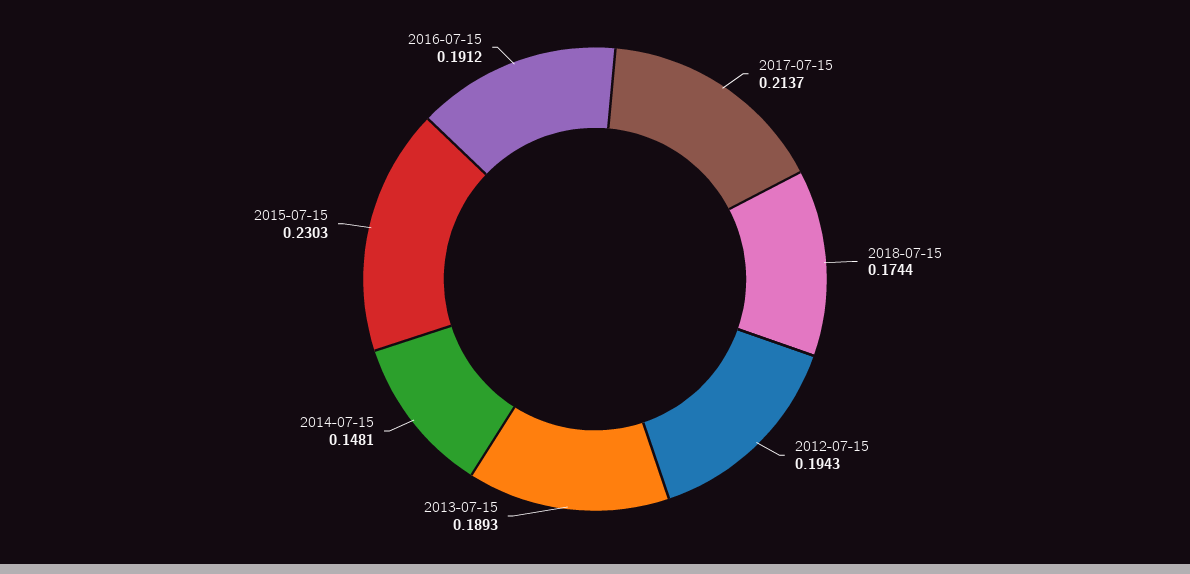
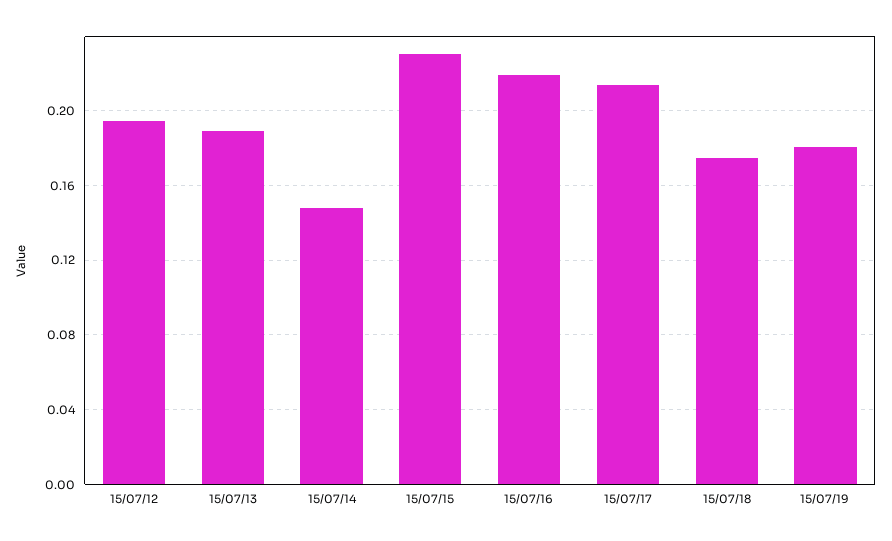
2016-07-15: 0.1912 -> 0.22
15/07/19: none -> 0.18

